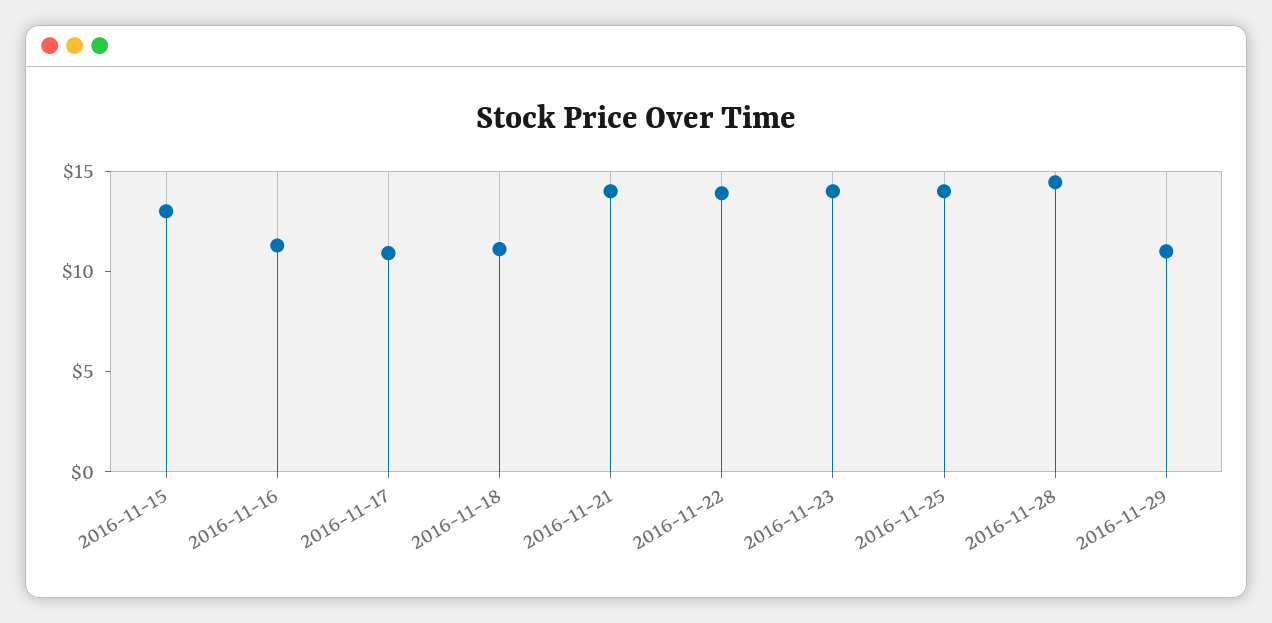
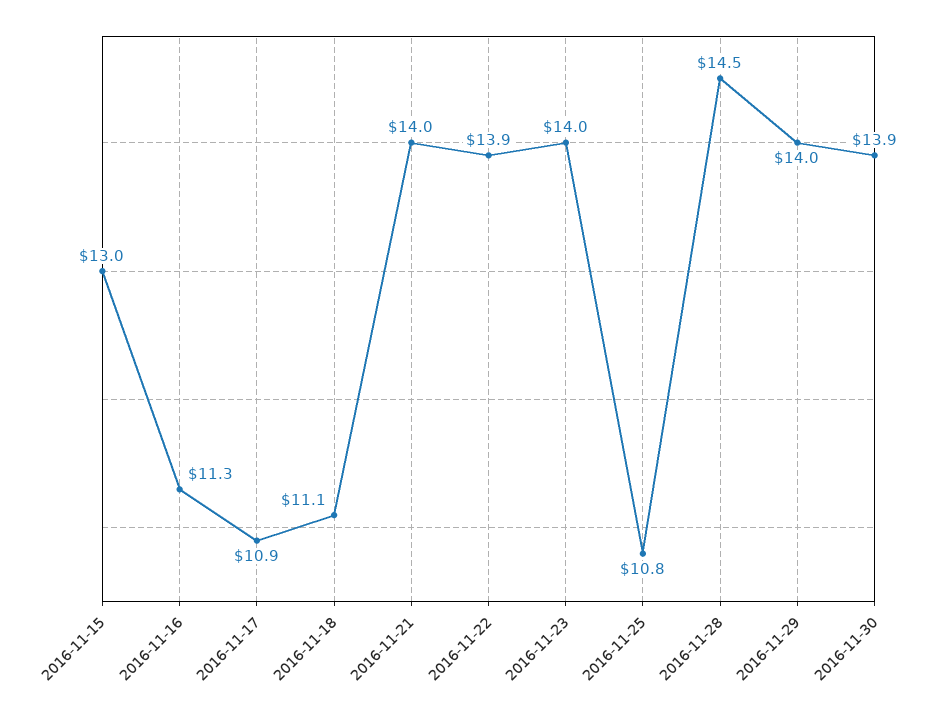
2016-11-25: 14 -> 10.8
2016-11-29: 11 -> 14
2016-11-30: none -> 13.9

